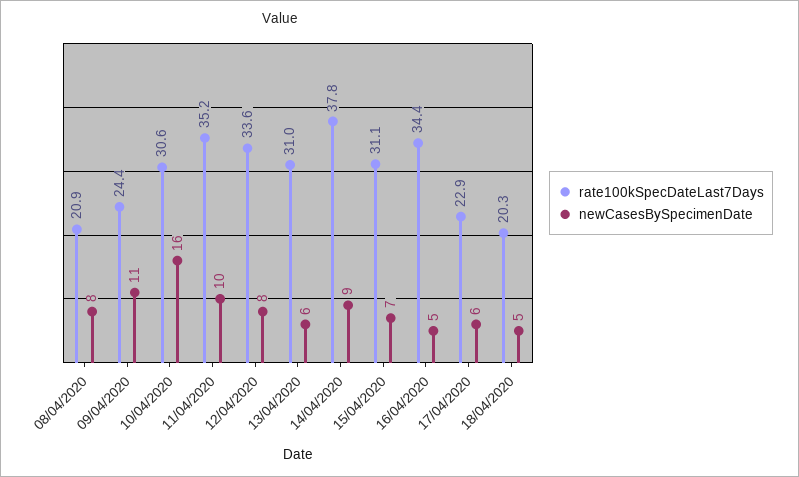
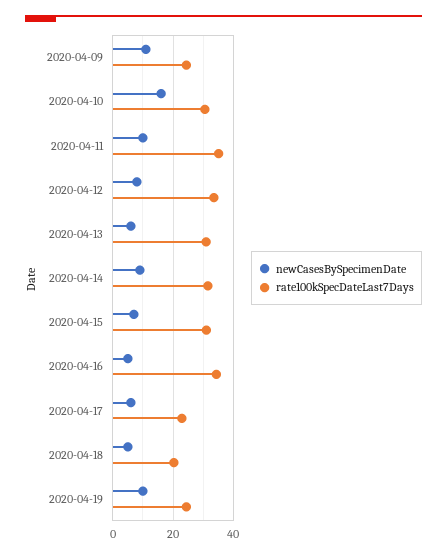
rate100kSpecDateLast7Days, 08/04/2020: 20.9 -> none
newCasesBySpecimenDate, 08/04/2020: 8 -> none
rate100kSpecDateLast7Days, 14/04/2020: 37.8 -> 32
newCasesBySpecimenDate, 2020-04-19: none -> 10
rate100kSpecDateLast7Days, 2020-04-19: none -> 24

